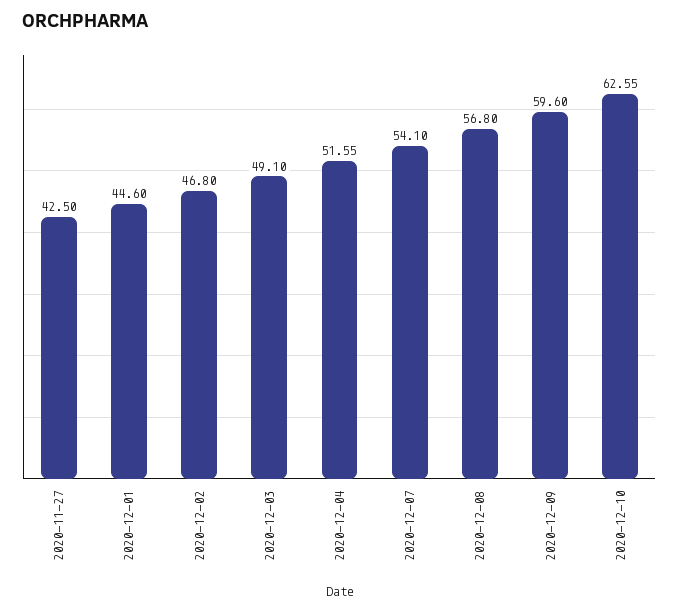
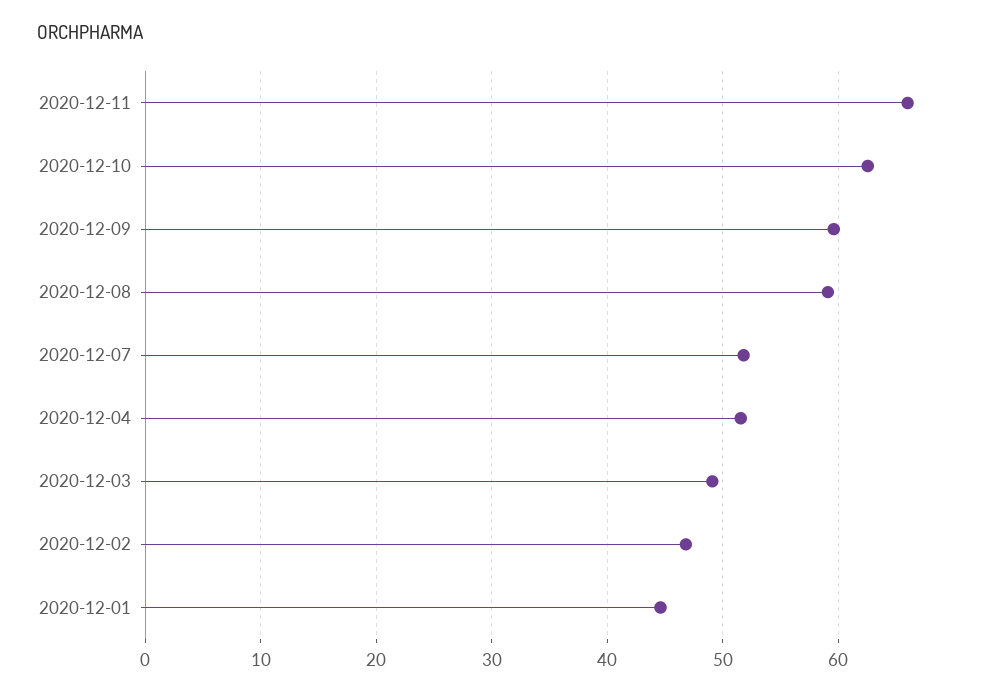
2020-11-27: 42.5 -> none
2020-12-07: 54.1 -> 52
2020-12-08: 56.8 -> 59
2020-12-11: none -> 66

